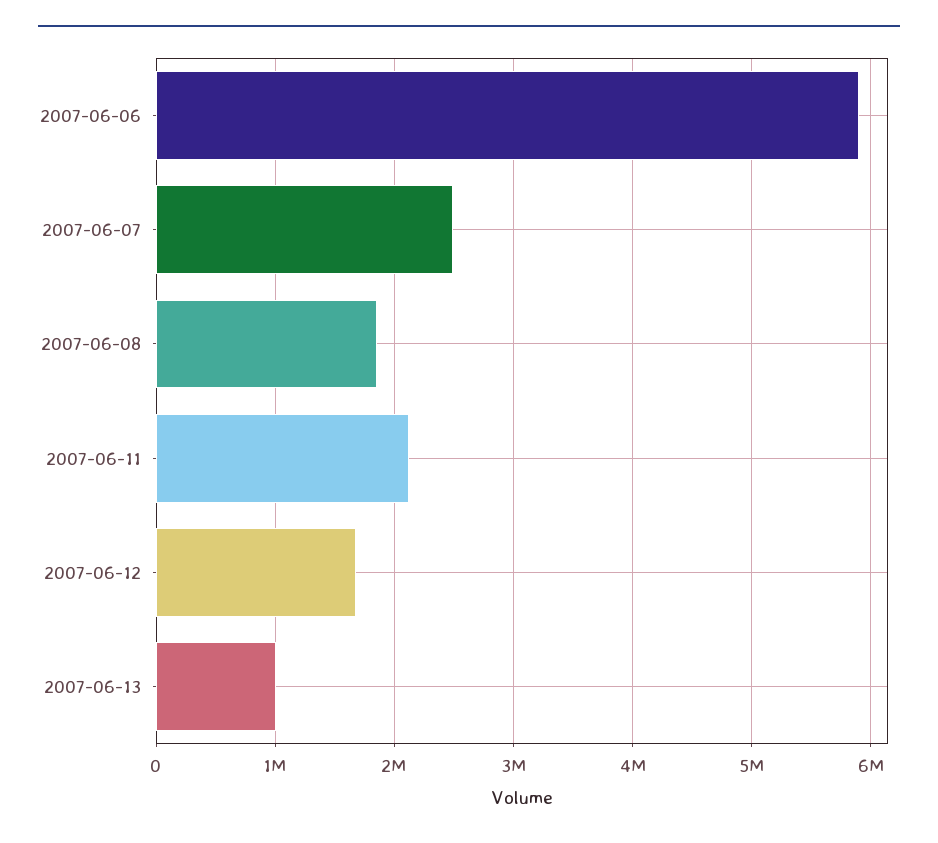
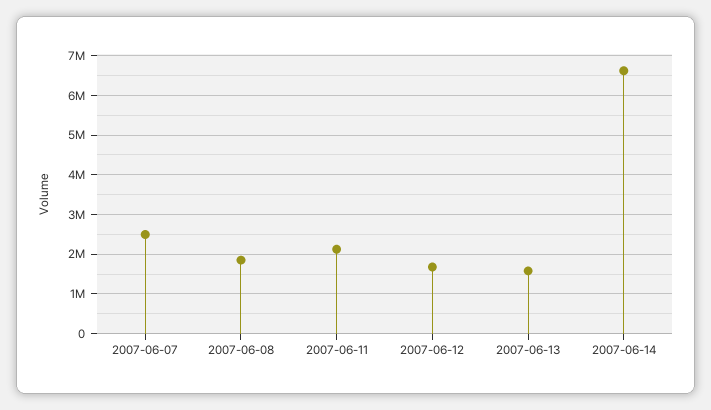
2007-06-06: 5900000 -> none
2007-06-13: 1000000 -> 1600000
2007-06-14: none -> 6600000

